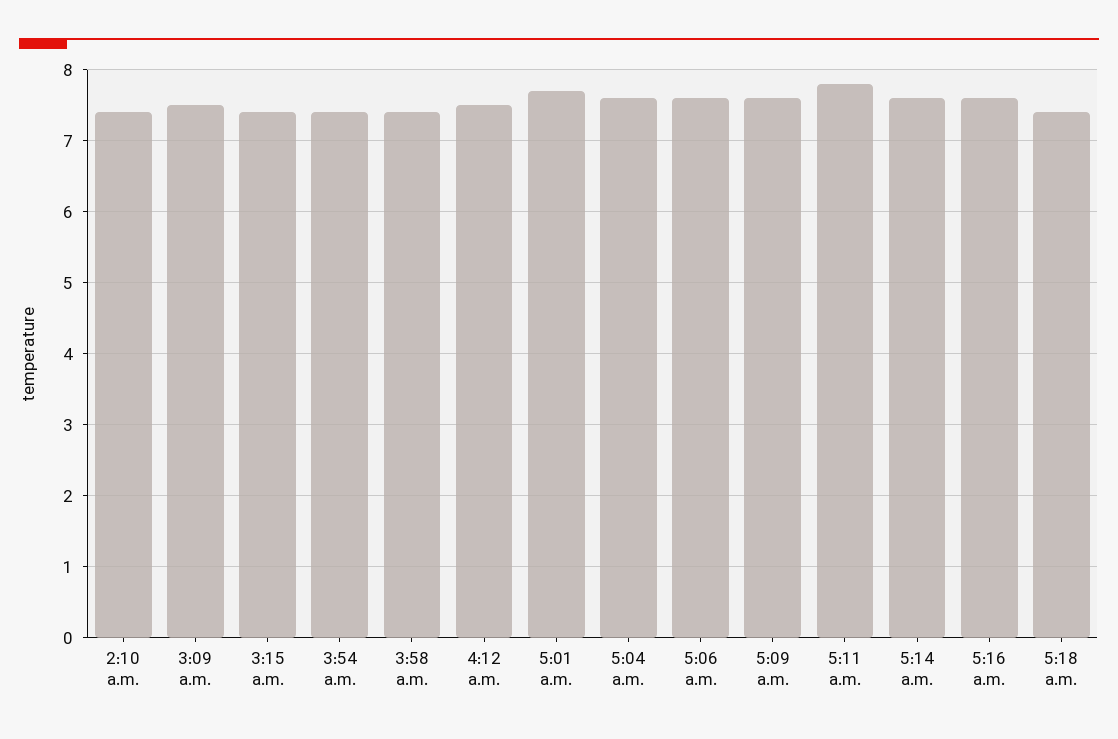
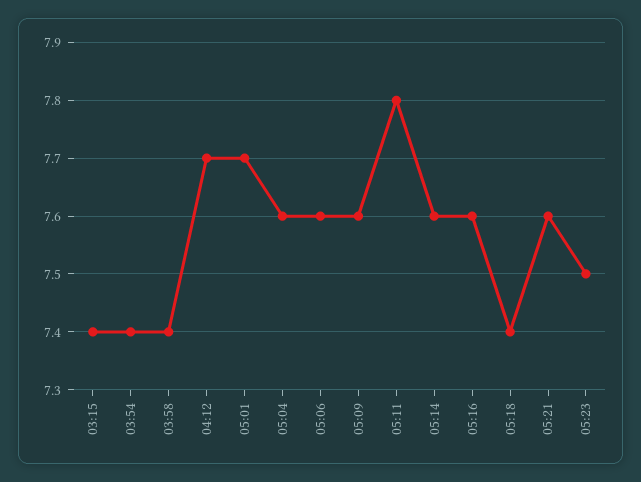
2:10 a.m.: 7.4 -> none
3:09 a.m.: 7.5 -> none
4:12 a.m.: 7.5 -> 7.7
05:21: none -> 7.6
05:23: none -> 7.5

